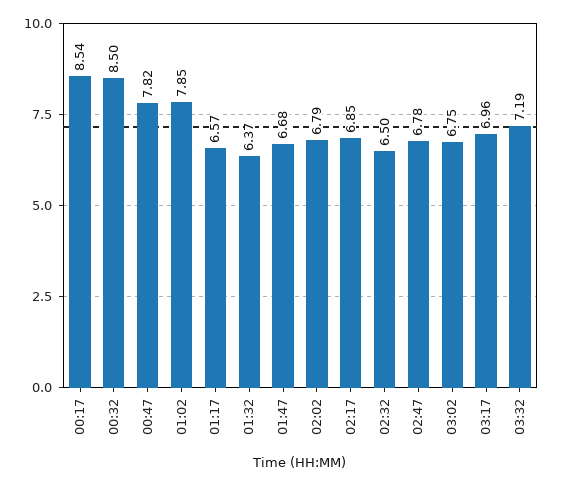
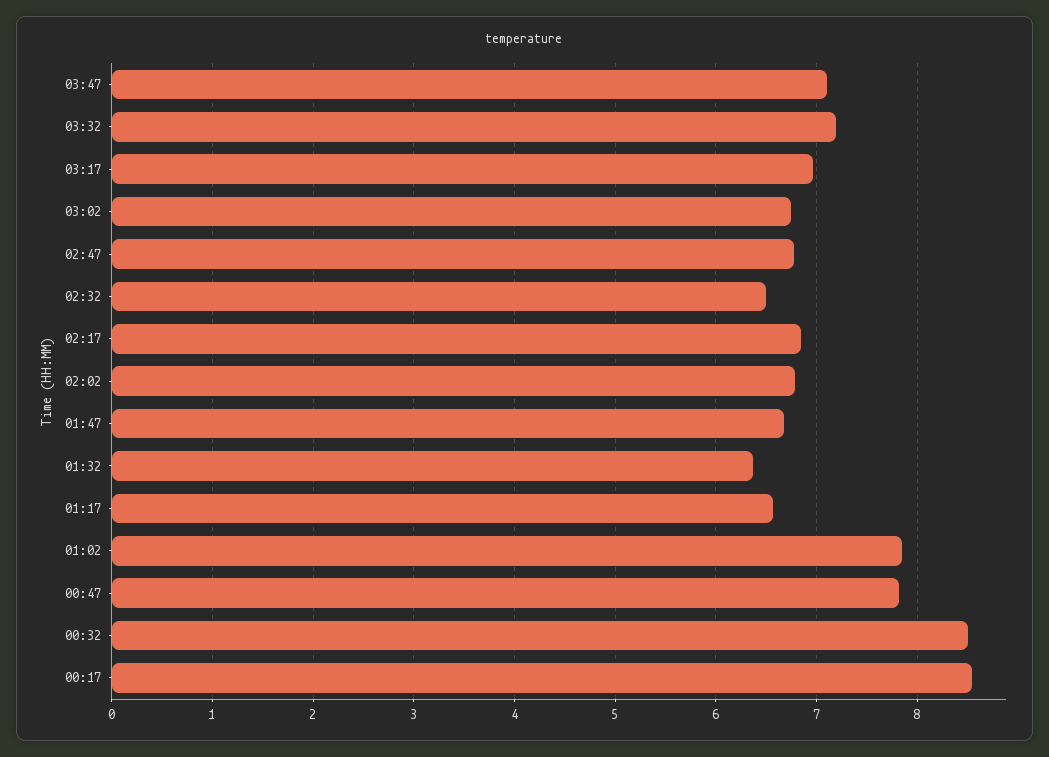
03:47: none -> 7.1

